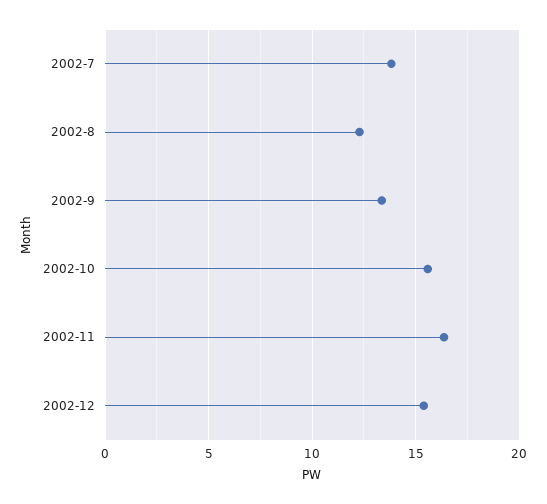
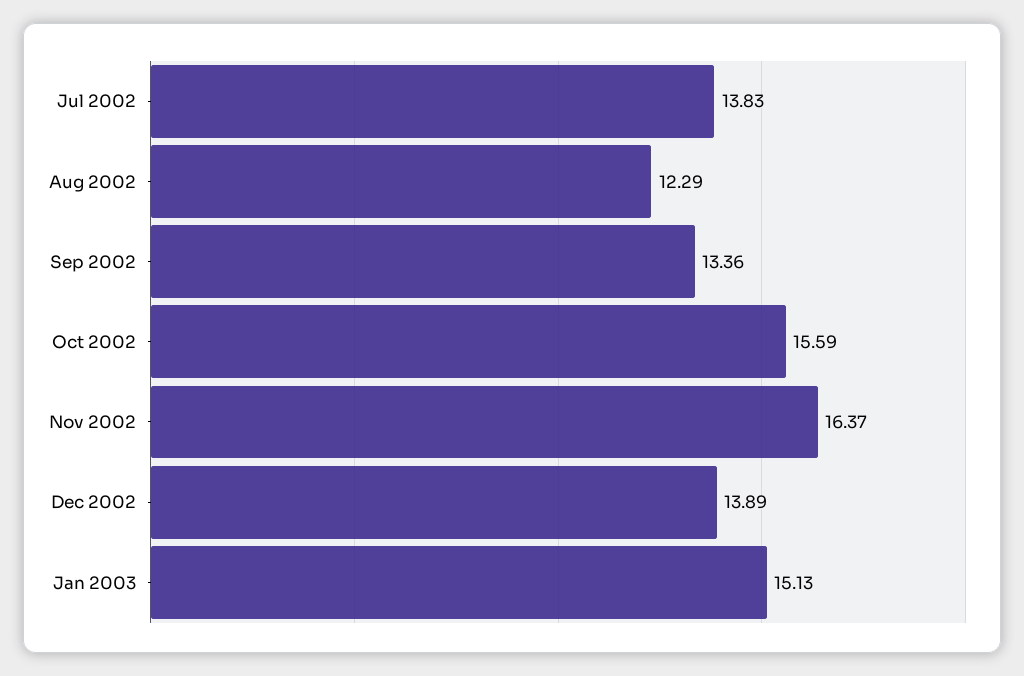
2002-12: 15.5 -> 13.89
Jan 2003: none -> 15.13

